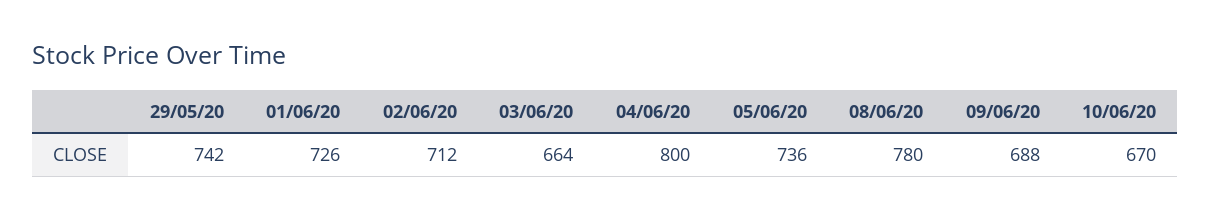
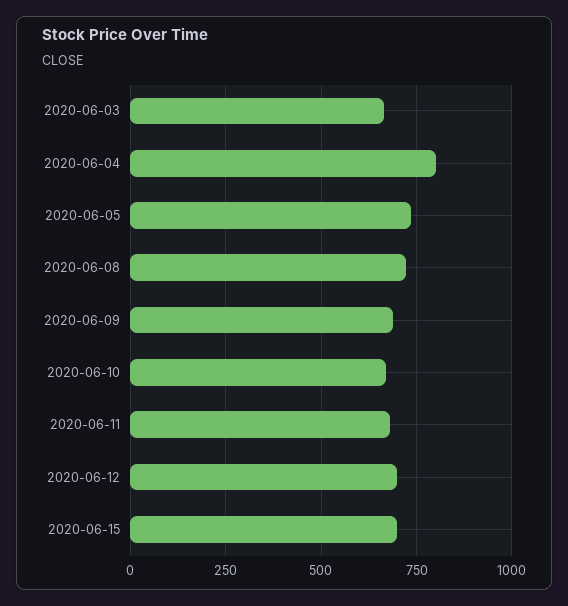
29/05/20: 742 -> none
01/06/20: 726 -> none
02/06/20: 712 -> none
08/06/20: 780 -> 725
2020-06-11: none -> 675
2020-06-12: none -> 700
2020-06-15: none -> 700

